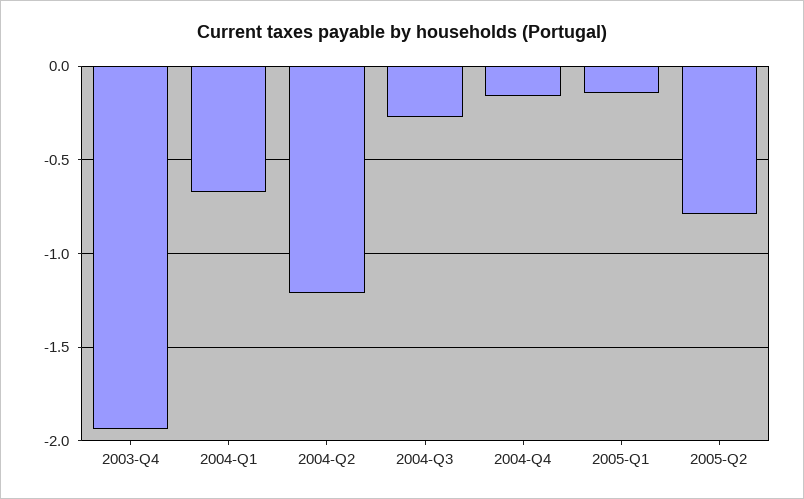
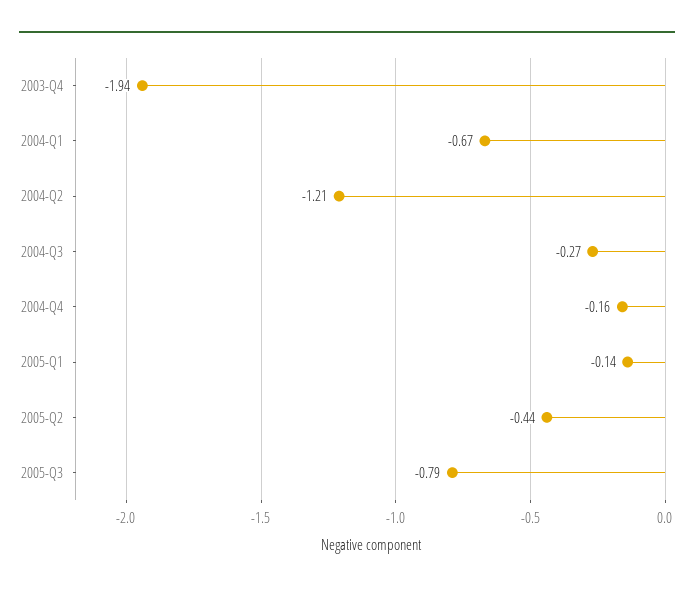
2005-Q2: -0.8 -> -0.44
2005-Q3: none -> -0.79

